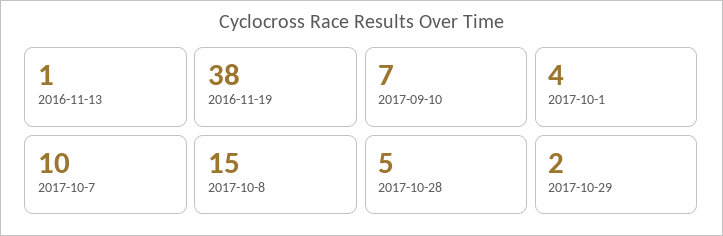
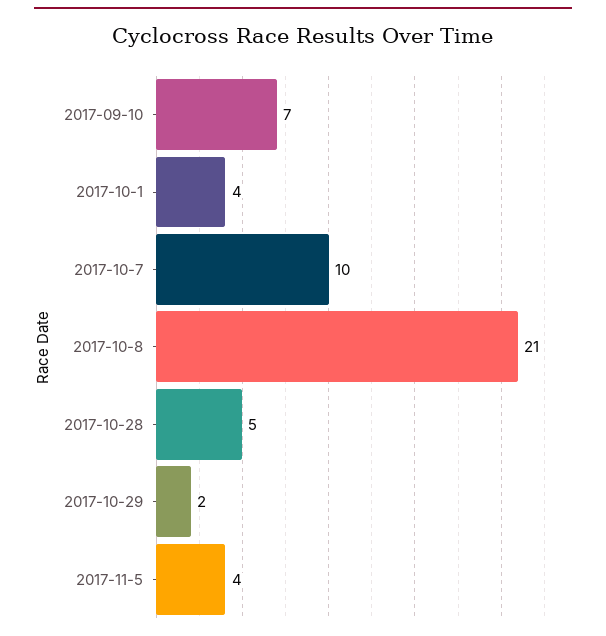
2016-11-13: 1 -> none
2016-11-19: 38 -> none
2017-10-8: 15 -> 21
2017-11-5: none -> 4

